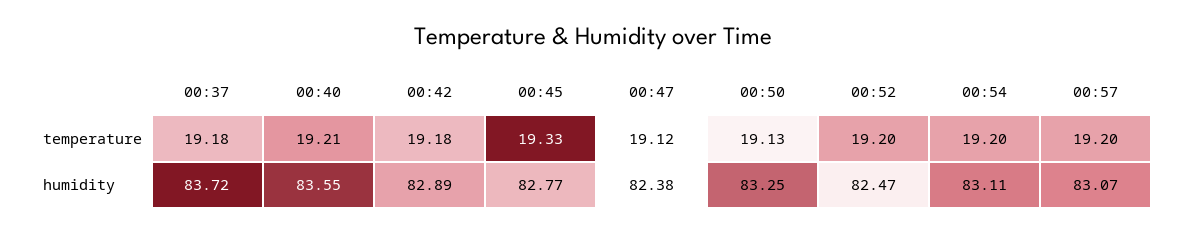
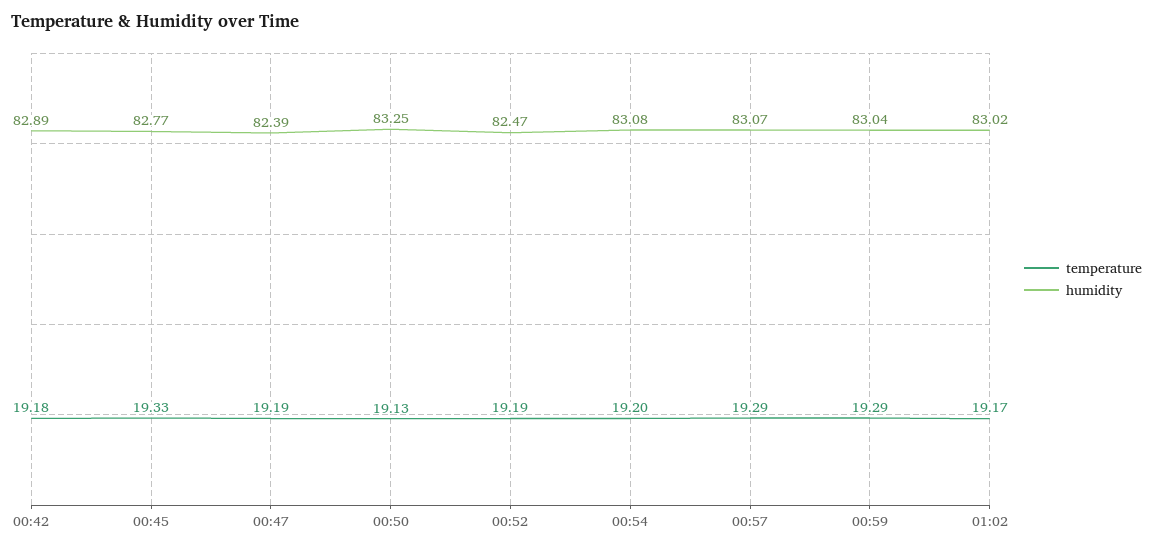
temperature, 00:37: 19.18 -> none
temperature, 00:40: 19.21 -> none
temperature, 00:47: 19.12 -> 19.19
temperature, 00:52: 19.2 -> 19.19
temperature, 00:57: 19.2 -> 19.29
humidity, 00:37: 83.72 -> none
humidity, 00:40: 83.55 -> none
humidity, 00:47: 82.38 -> 82.39
humidity, 00:54: 83.11 -> 83.08
temperature, 00:59: none -> 19.29
humidity, 00:59: none -> 83.04
temperature, 01:02: none -> 19.17
humidity, 01:02: none -> 83.02

